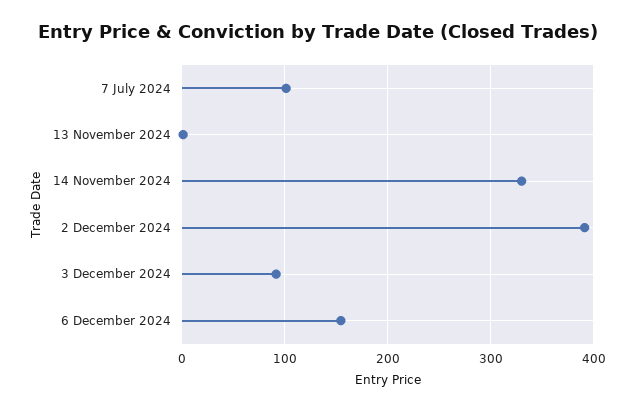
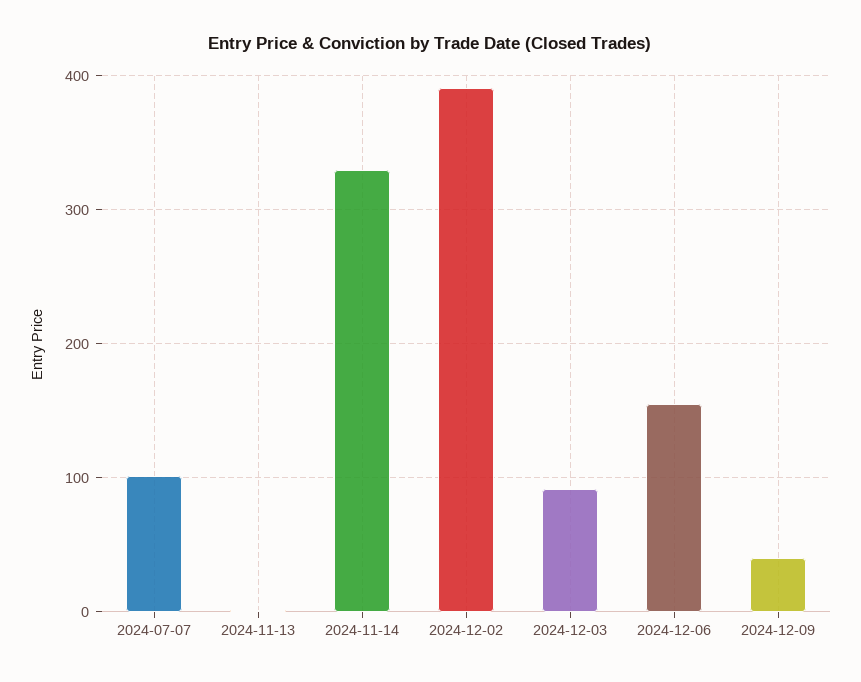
2024-12-09: none -> 40

